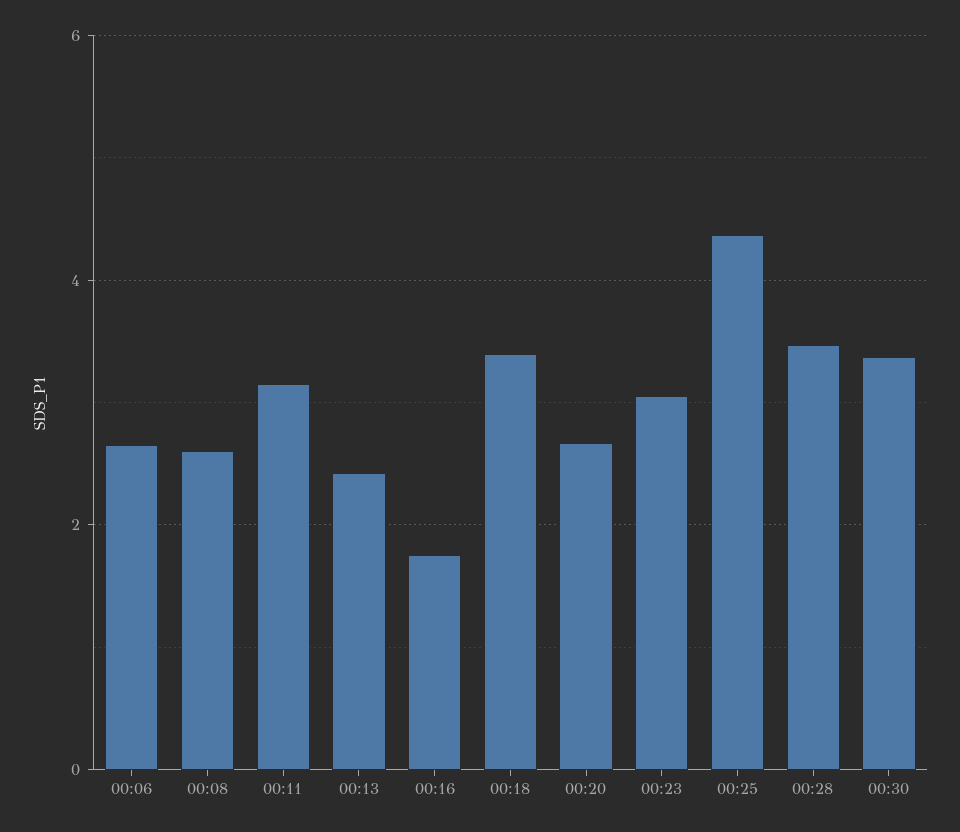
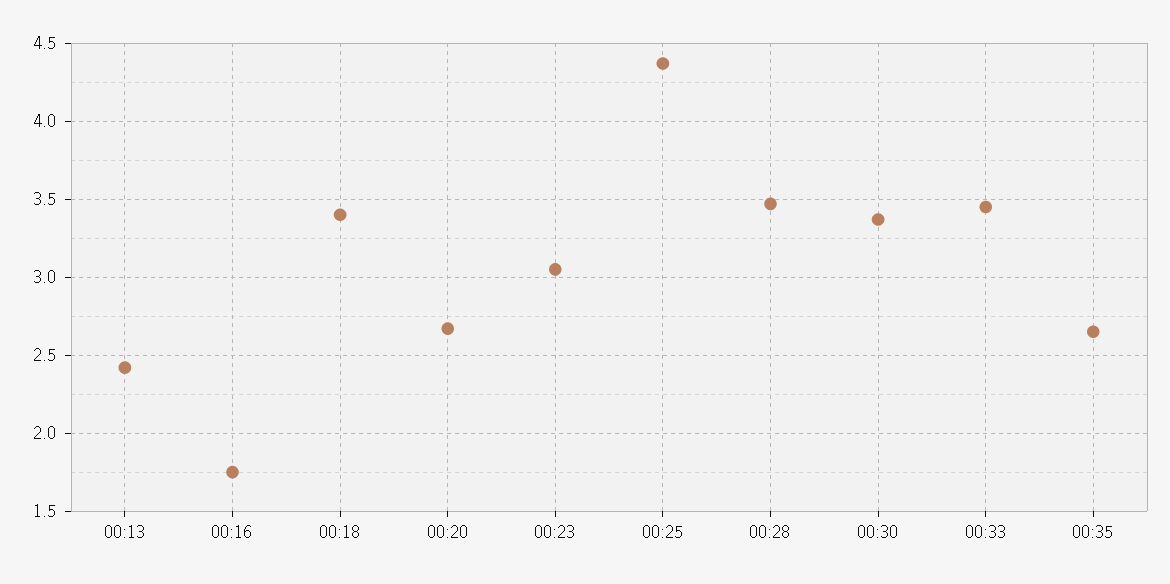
00:06: 2.6 -> none
00:08: 2.6 -> none
00:11: 3.2 -> none
00:33: none -> 3.45
00:35: none -> 2.65

